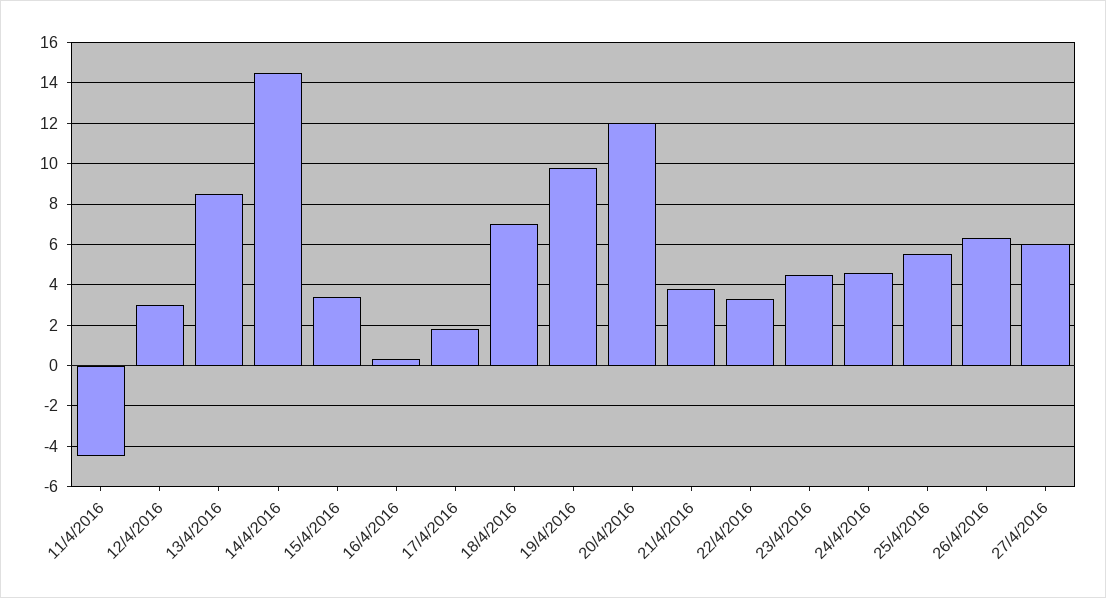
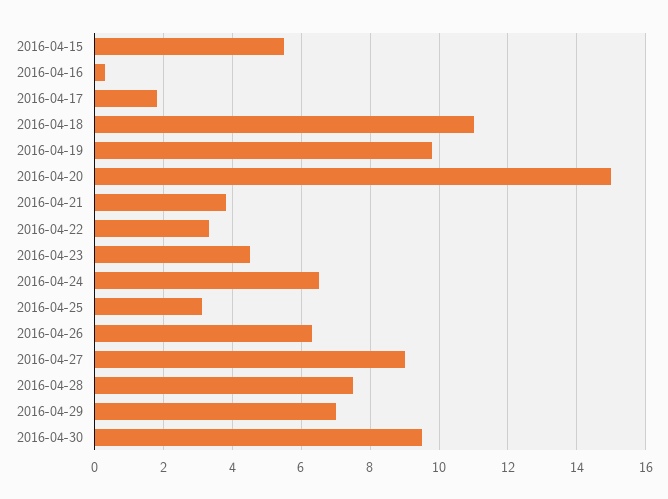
11/4/2016: -4.5 -> none
12/4/2016: 3 -> none
13/4/2016: 8.5 -> none
14/4/2016: 14.5 -> none
15/4/2016: 3.5 -> 5.5
18/4/2016: 7 -> 11
20/4/2016: 12 -> 15
24/4/2016: 4.5 -> 6.5
25/4/2016: 5.5 -> 3
27/4/2016: 6 -> 9
2016-04-28: none -> 7.5
2016-04-29: none -> 7
2016-04-30: none -> 9.5

